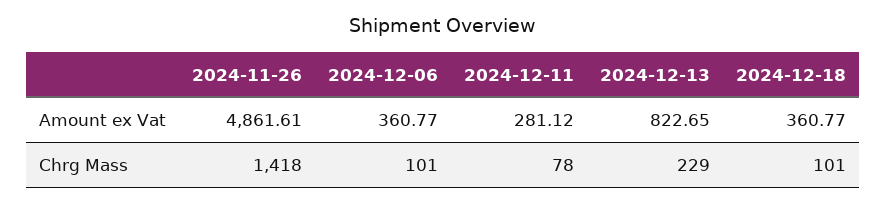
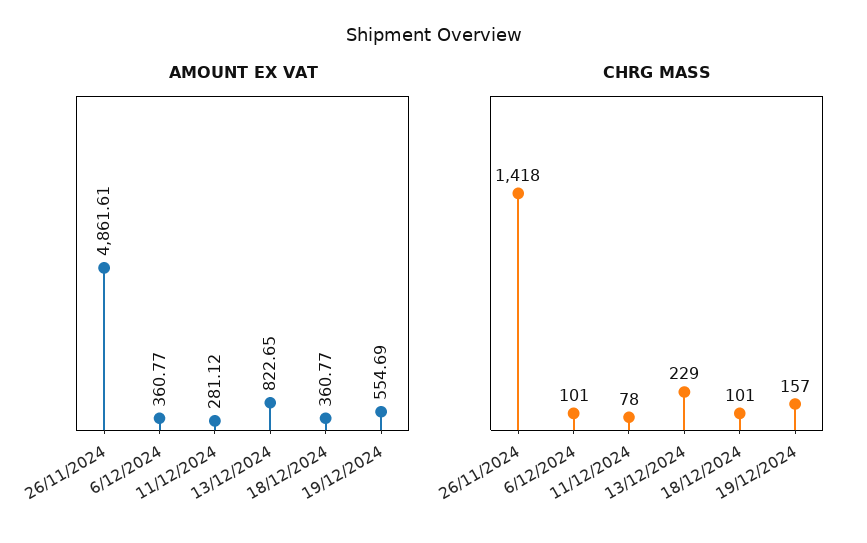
Amount ex Vat, 19/12/2024: none -> 554.69
Chrg Mass, 19/12/2024: none -> 157

